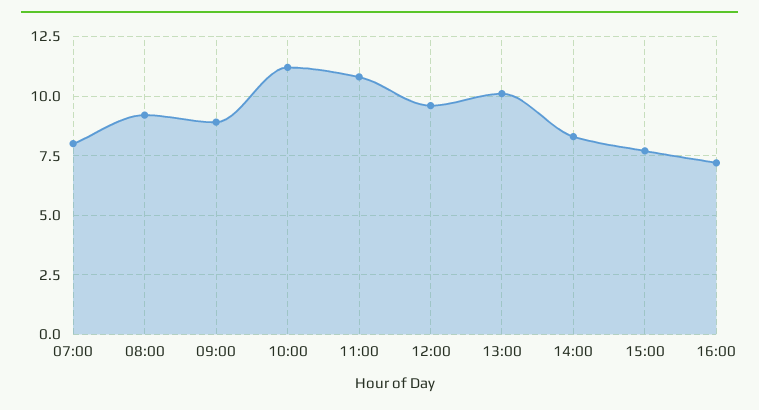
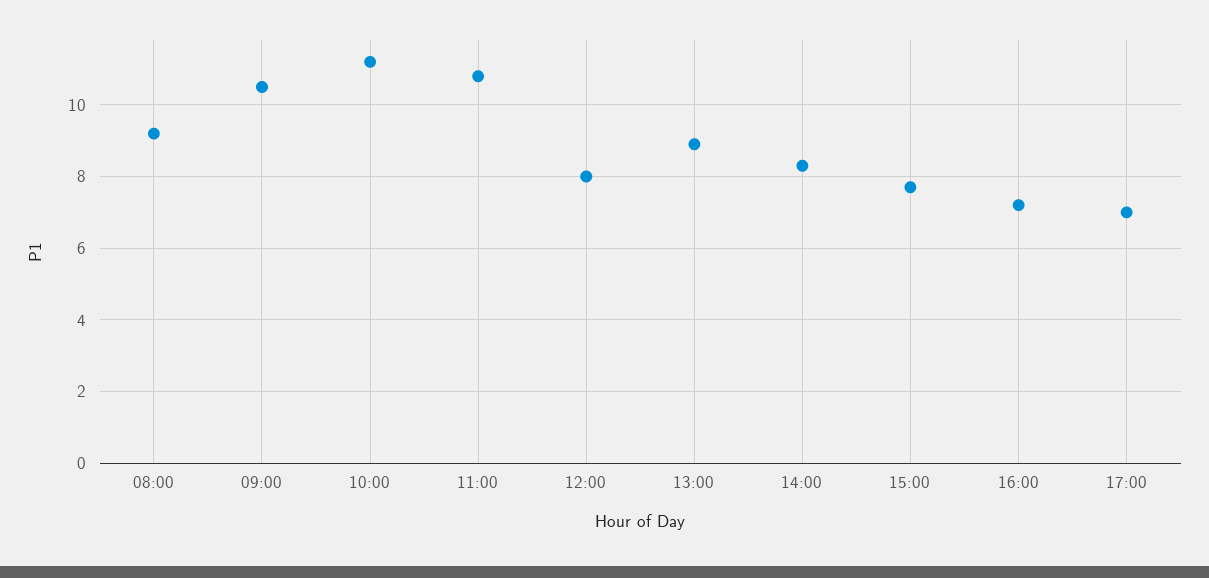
07:00: 8 -> none
09:00: 9 -> 10.5
12:00: 9.5 -> 8
13:00: 10 -> 9
17:00: none -> 7

